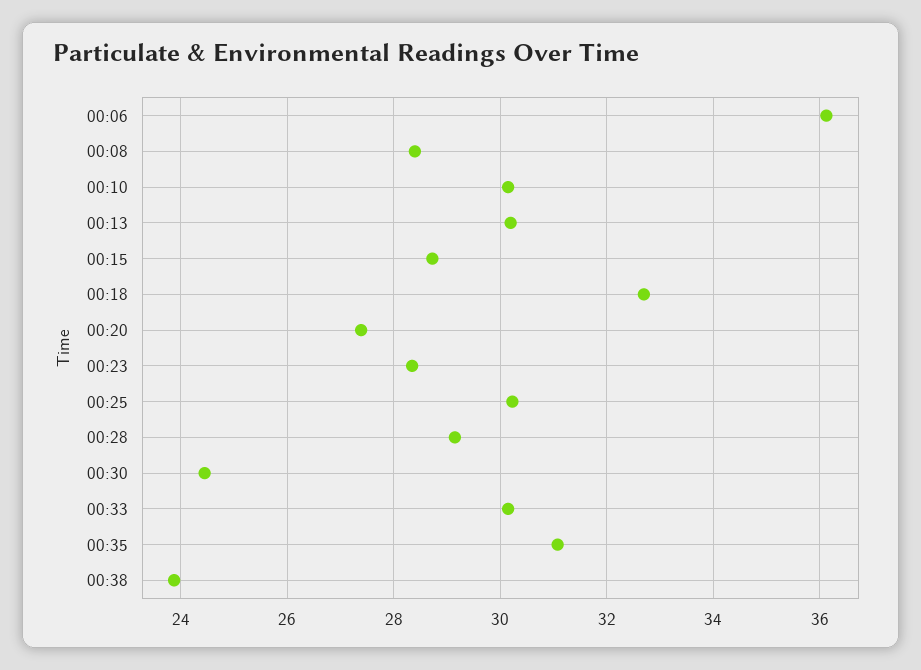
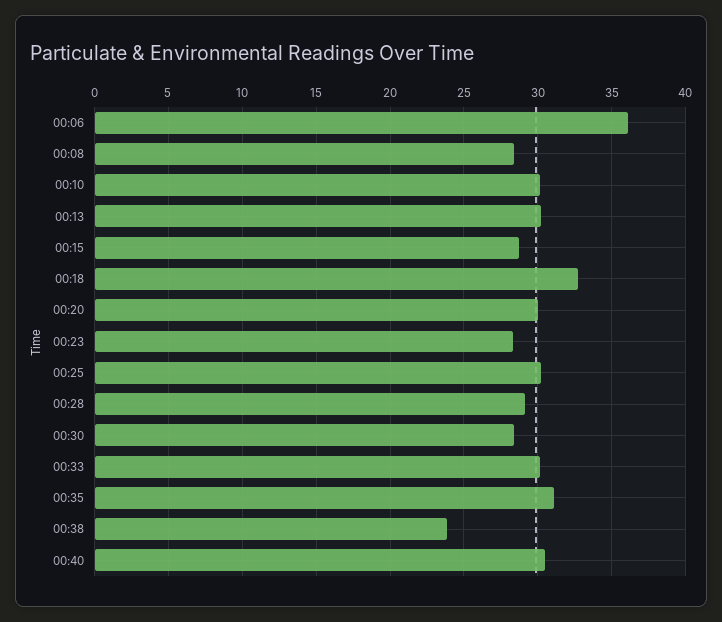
00:20: 27.4 -> 30
00:30: 24.4 -> 28.5
00:40: none -> 30.5

